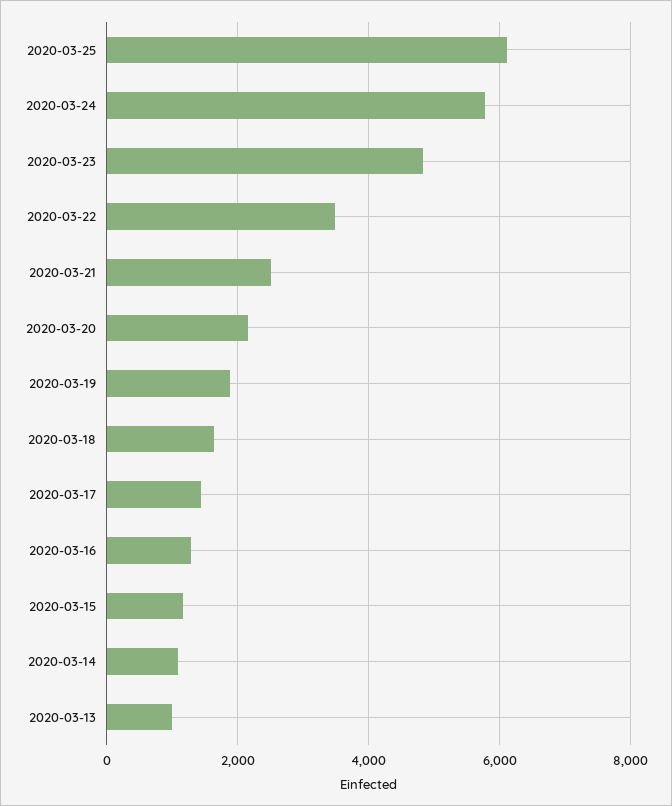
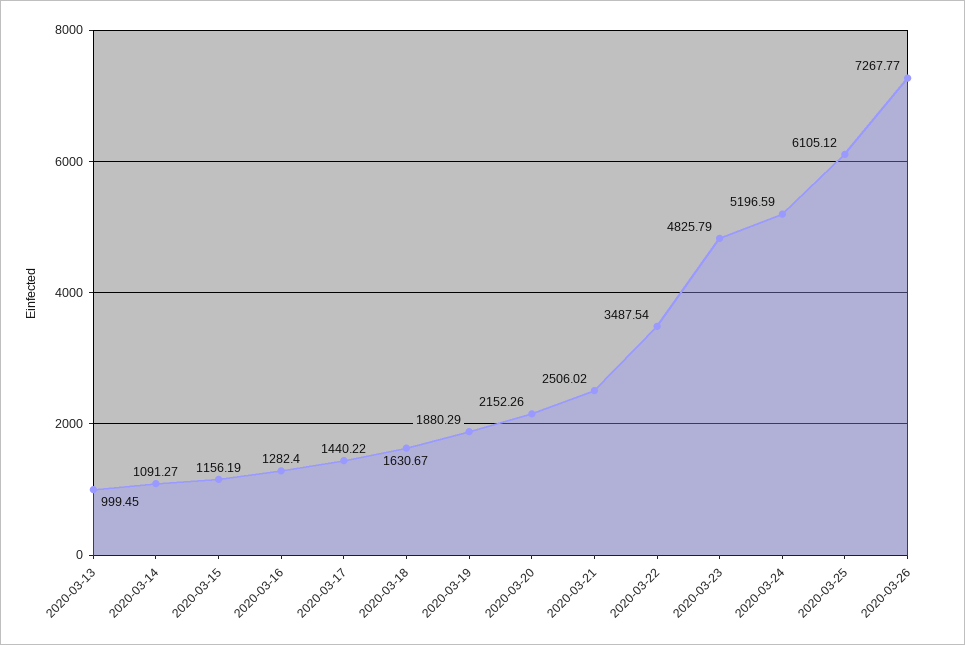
2020-03-24: 5800 -> 5196.59
2020-03-26: none -> 7267.77

